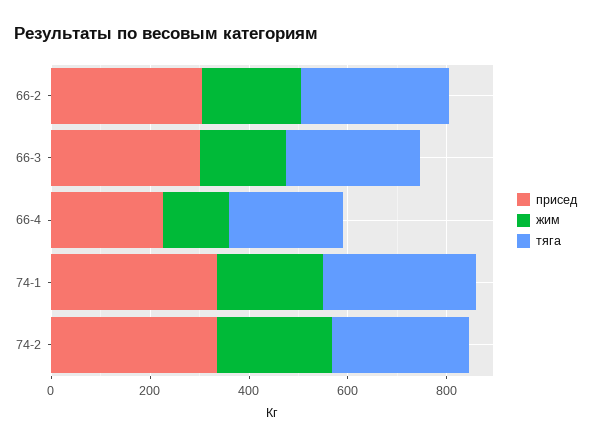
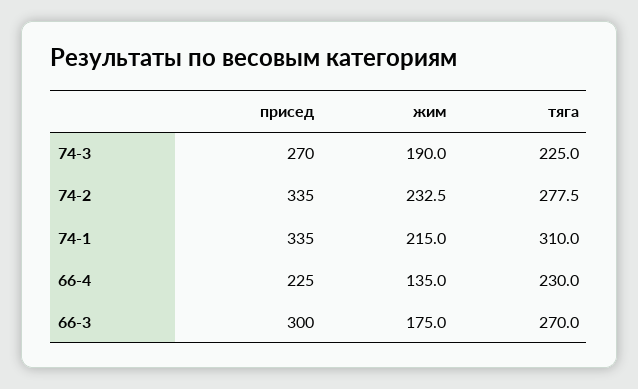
присед, 66-2: 300 -> none
жим, 66-2: 200 -> none
тяга, 66-2: 300 -> none
присед, 74-3: none -> 270
жим, 74-3: none -> 190
тяга, 74-3: none -> 225

